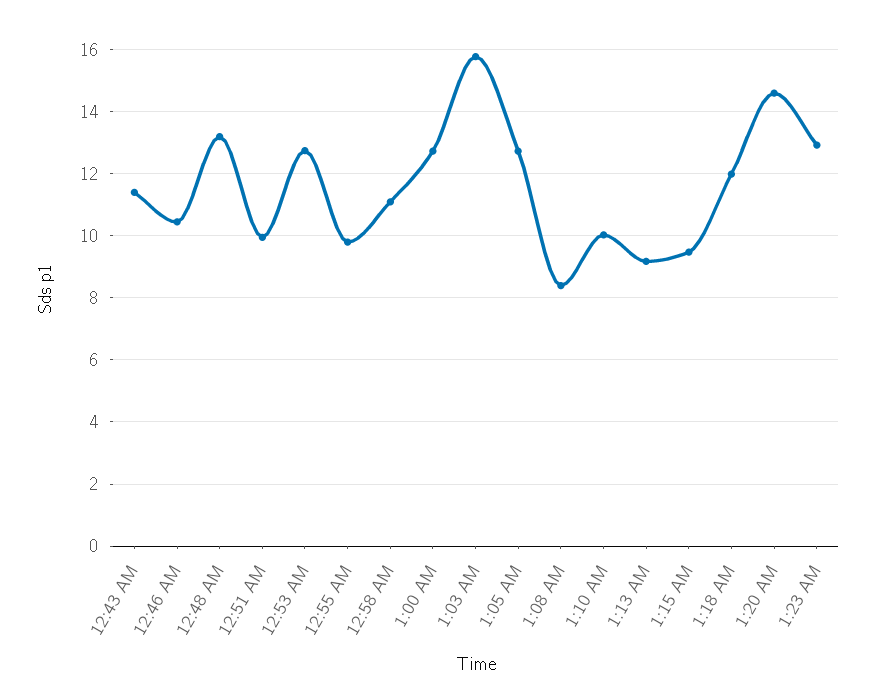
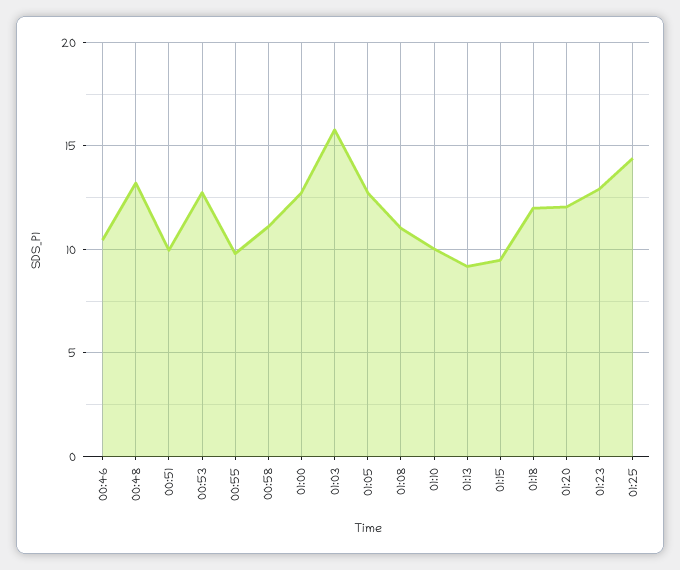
12:43 AM: 11.4 -> none
1:08 AM: 8.4 -> 11
1:20 AM: 14.6 -> 12
01:25: none -> 14.5

